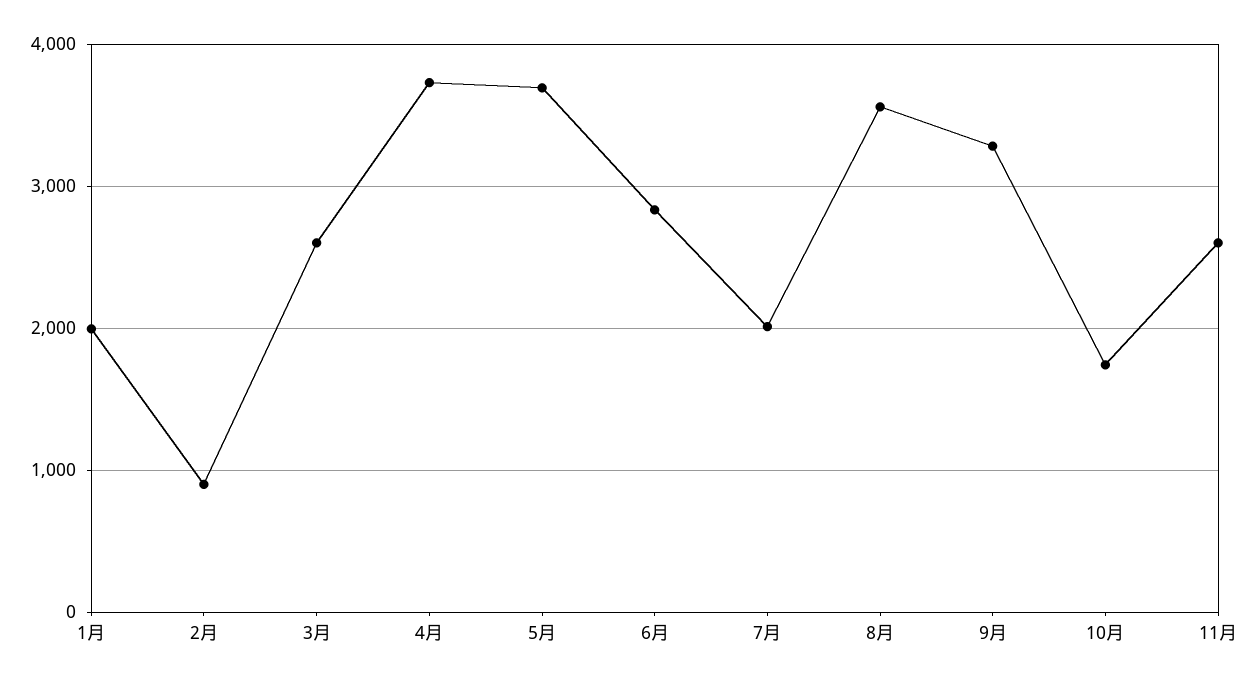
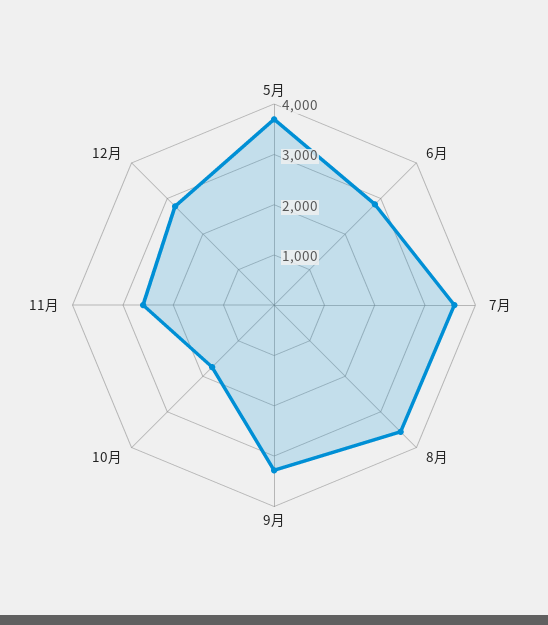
1月: 2000 -> none
2月: 900 -> none
3月: 2600 -> none
4月: 3700 -> none
7月: 2000 -> 3600
12月: none -> 2800

